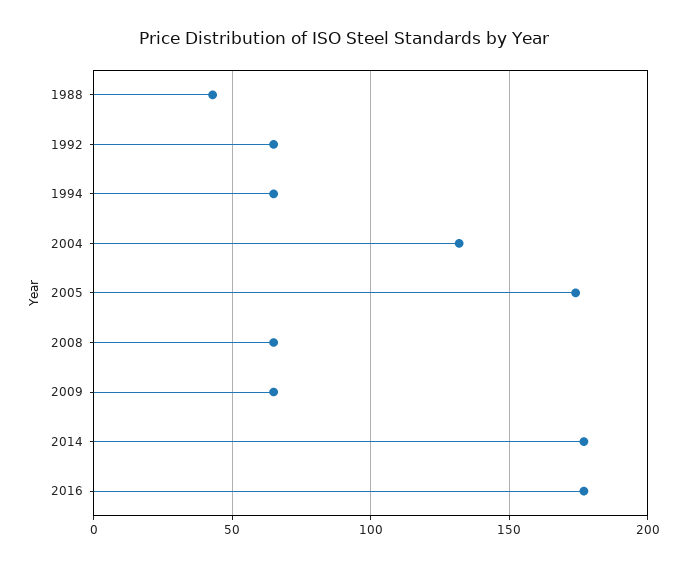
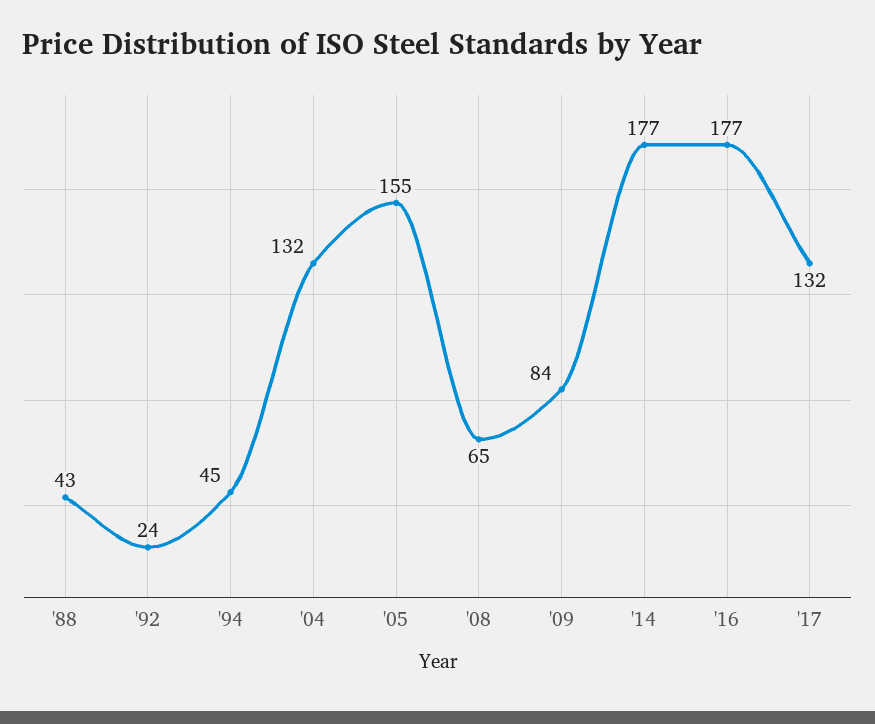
1992: 65 -> 24
1994: 65 -> 45
2005: 175 -> 155
2009: 65 -> 84
'17: none -> 132

